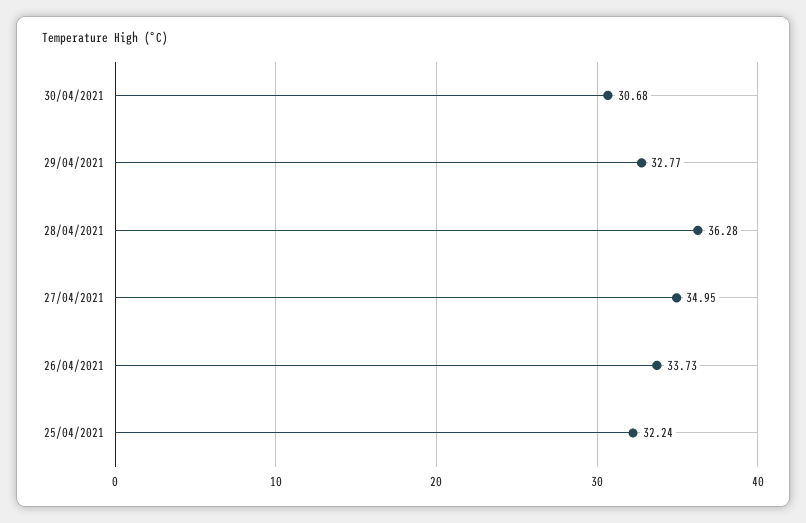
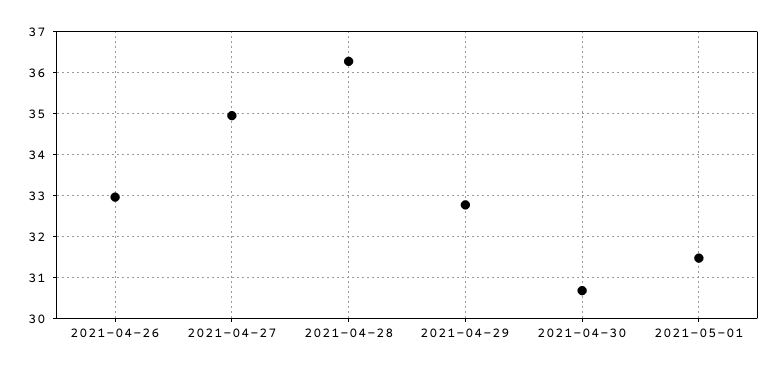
26/04/2021: 33.73 -> 33
25/04/2021: 32.24 -> none
2021-05-01: none -> 31.4

